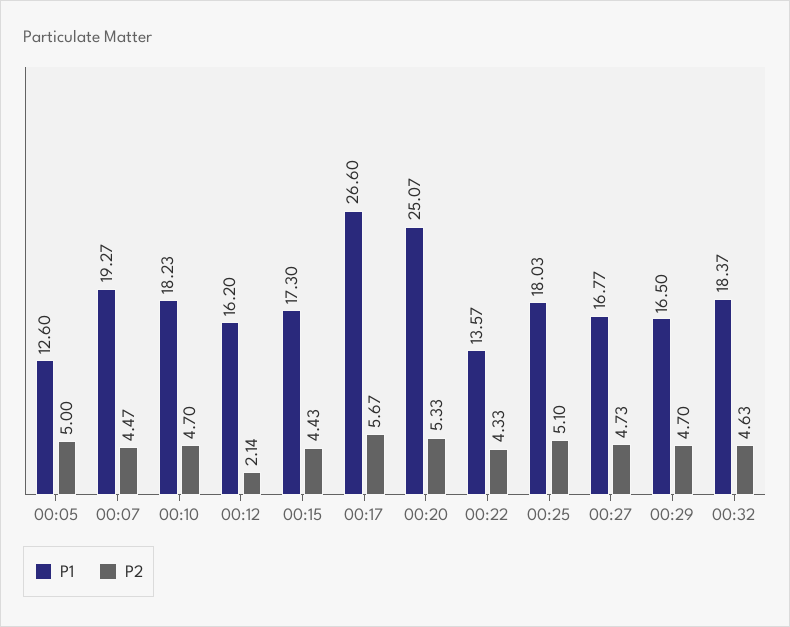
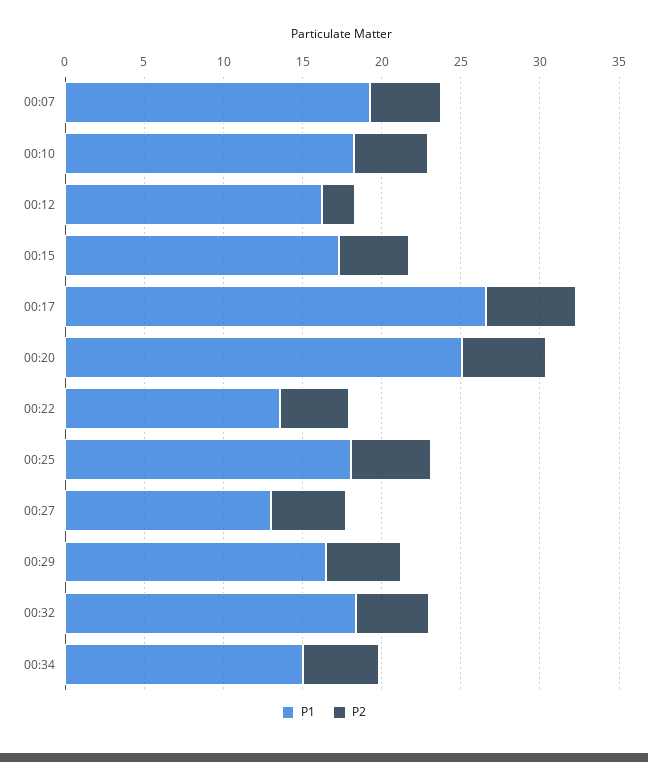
P1, 00:05: 12.6 -> none
P2, 00:05: 5 -> none
P1, 00:27: 16.77 -> 13
P1, 00:34: none -> 15
P2, 00:34: none -> 5

